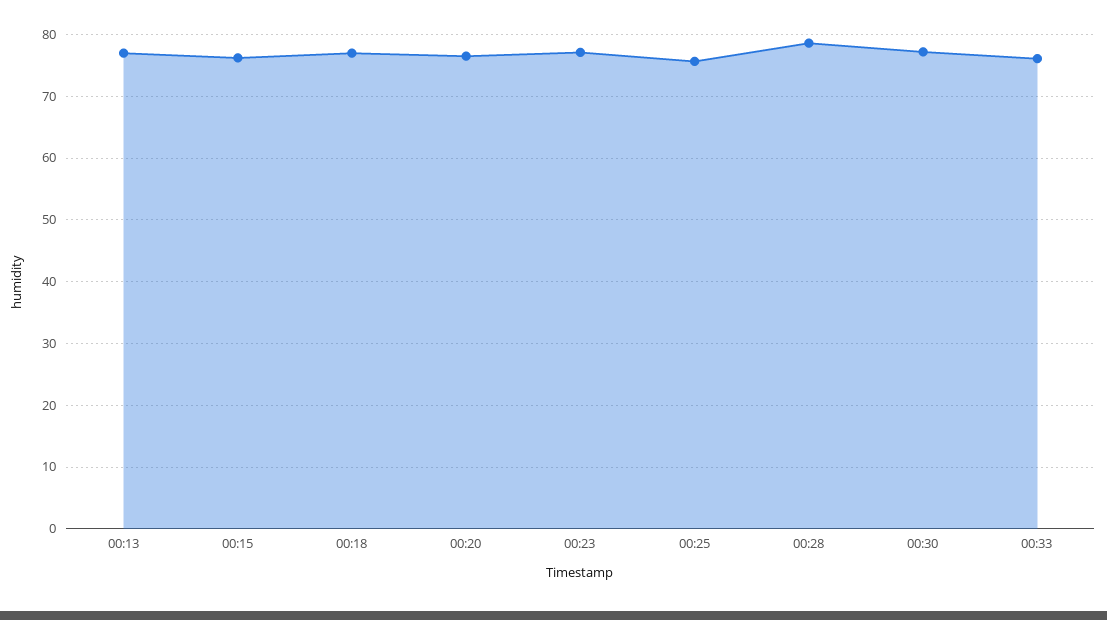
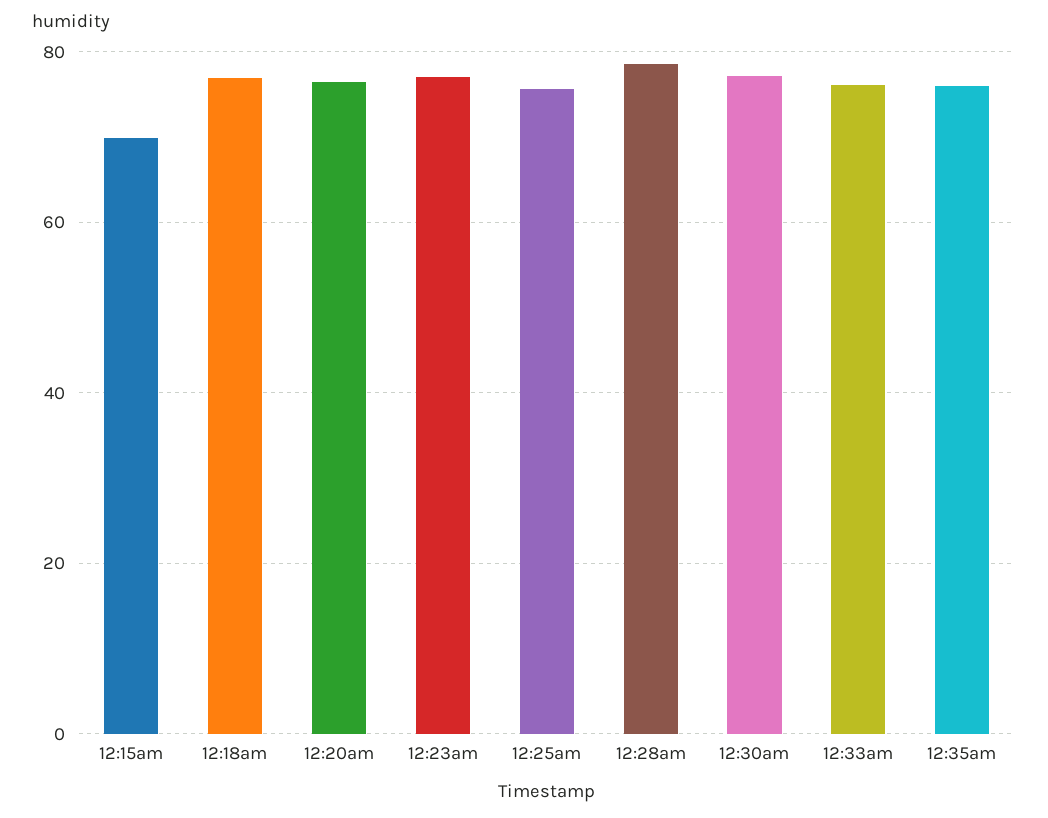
00:13: 77 -> none
00:15: 76 -> 70
12:35am: none -> 76

